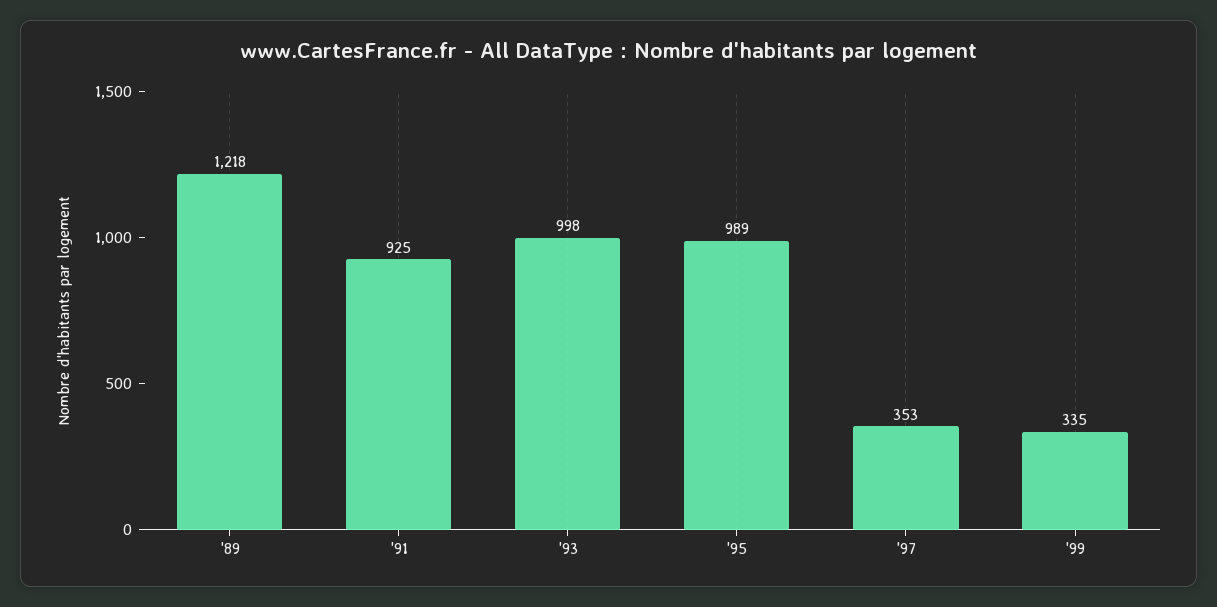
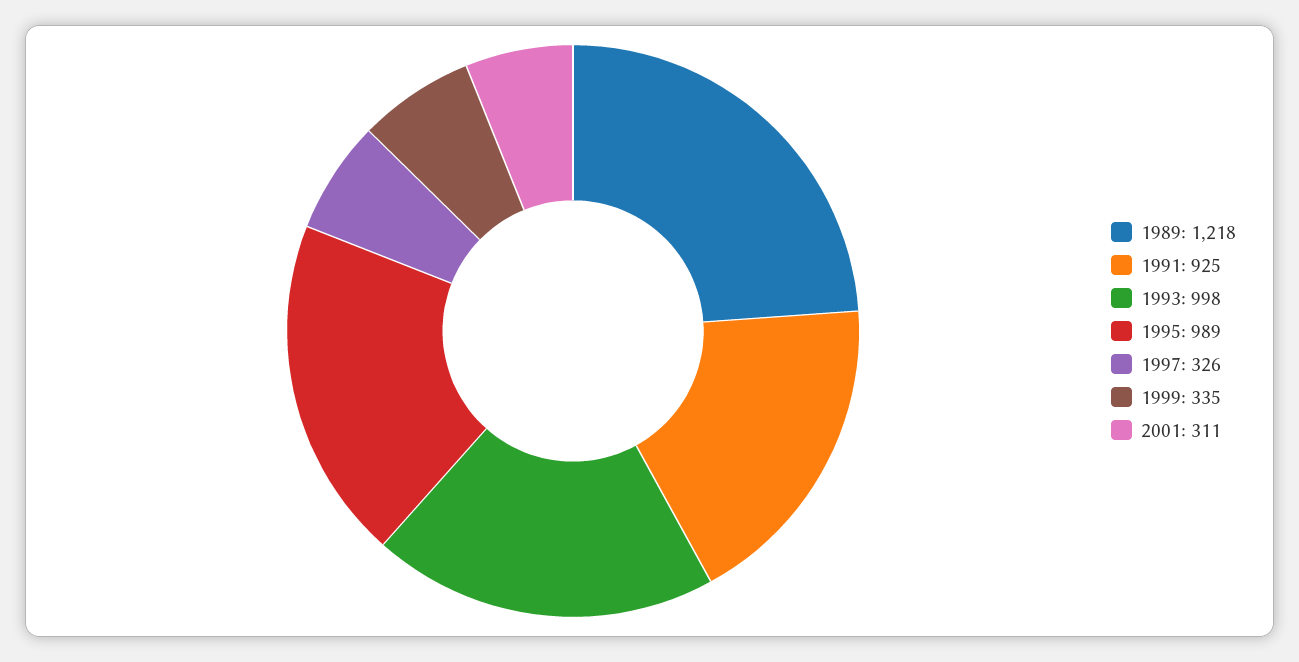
'97: 353 -> 326
2001: none -> 311

